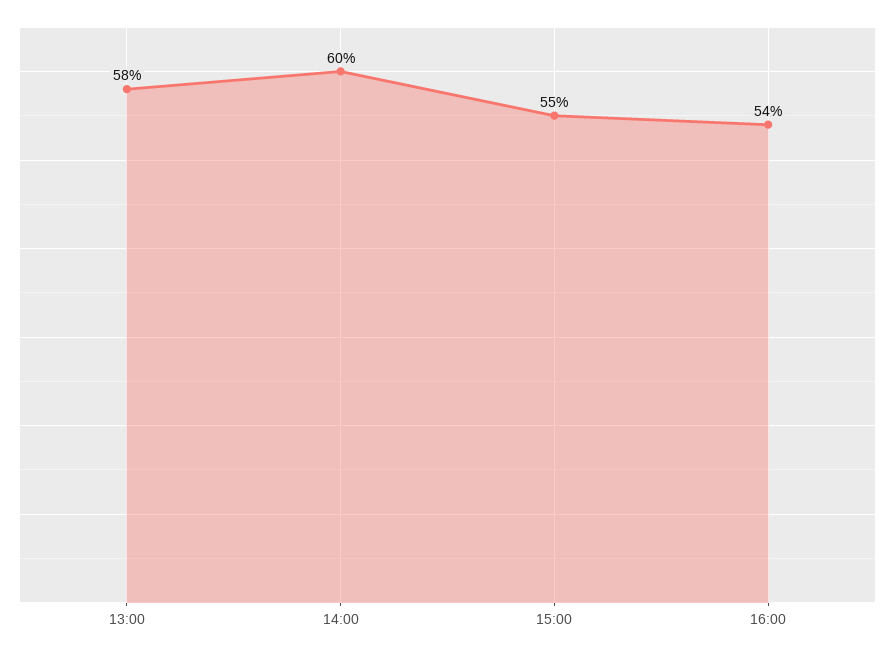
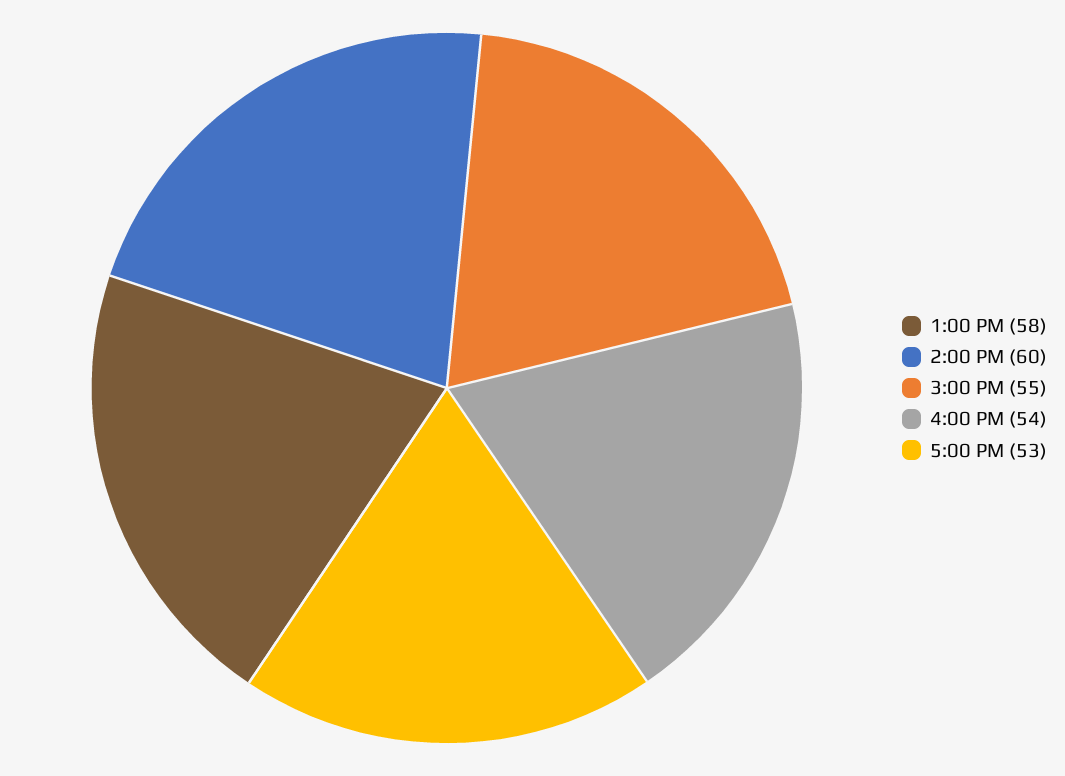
5:00 PM: none -> 53

